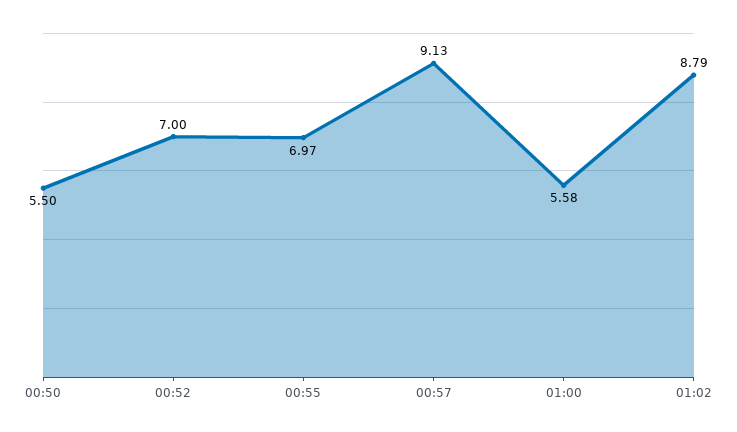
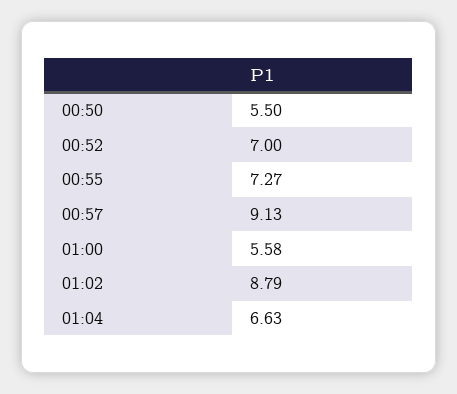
00:55: 6.97 -> 7.27
01:04: none -> 6.63

